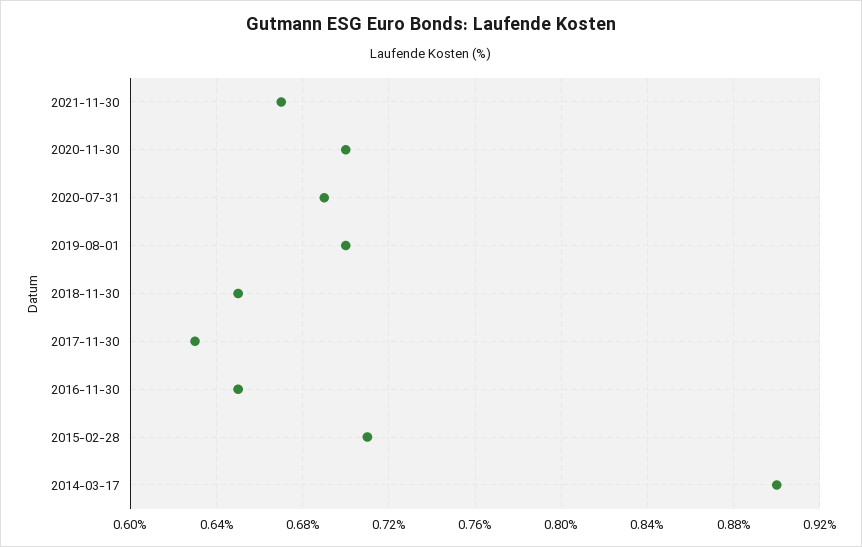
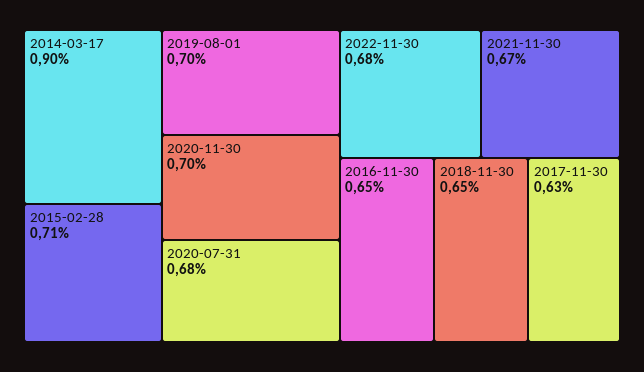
2020-07-31: 0.69 -> 0.68
2022-11-30: none -> 0.68

